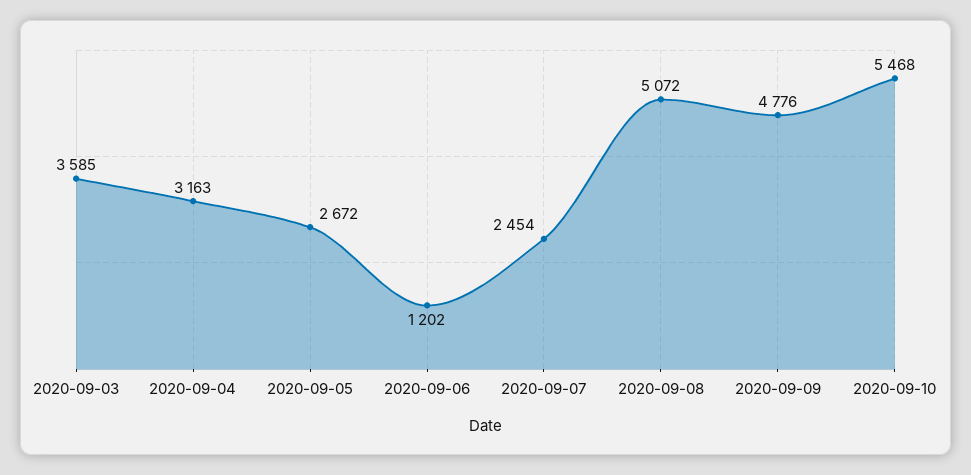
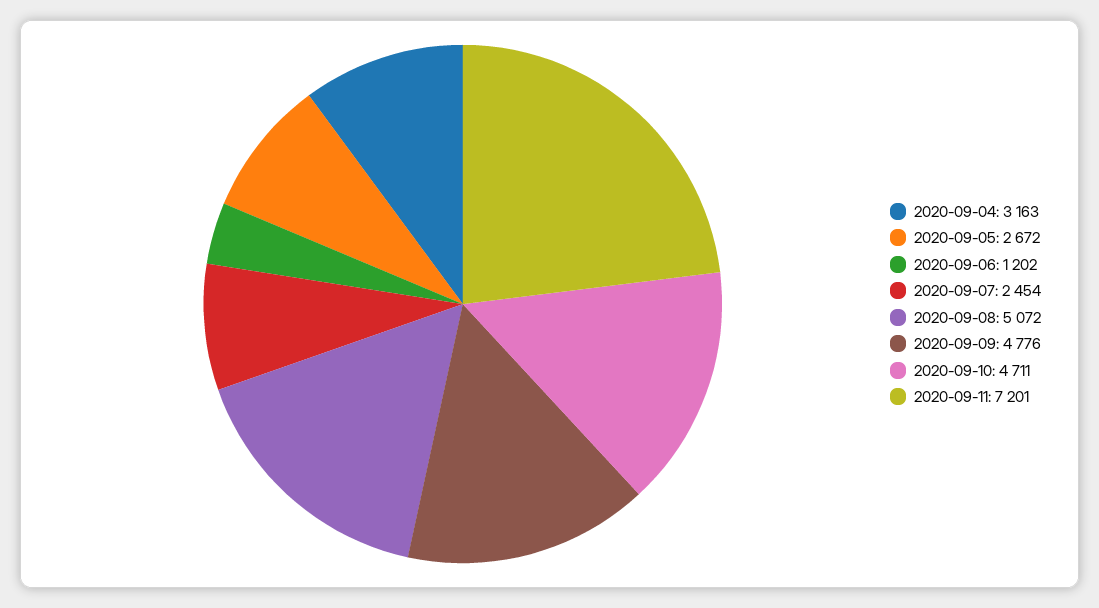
2020-09-03: 3585 -> none
2020-09-10: 5468 -> 4711
2020-09-11: none -> 7201

